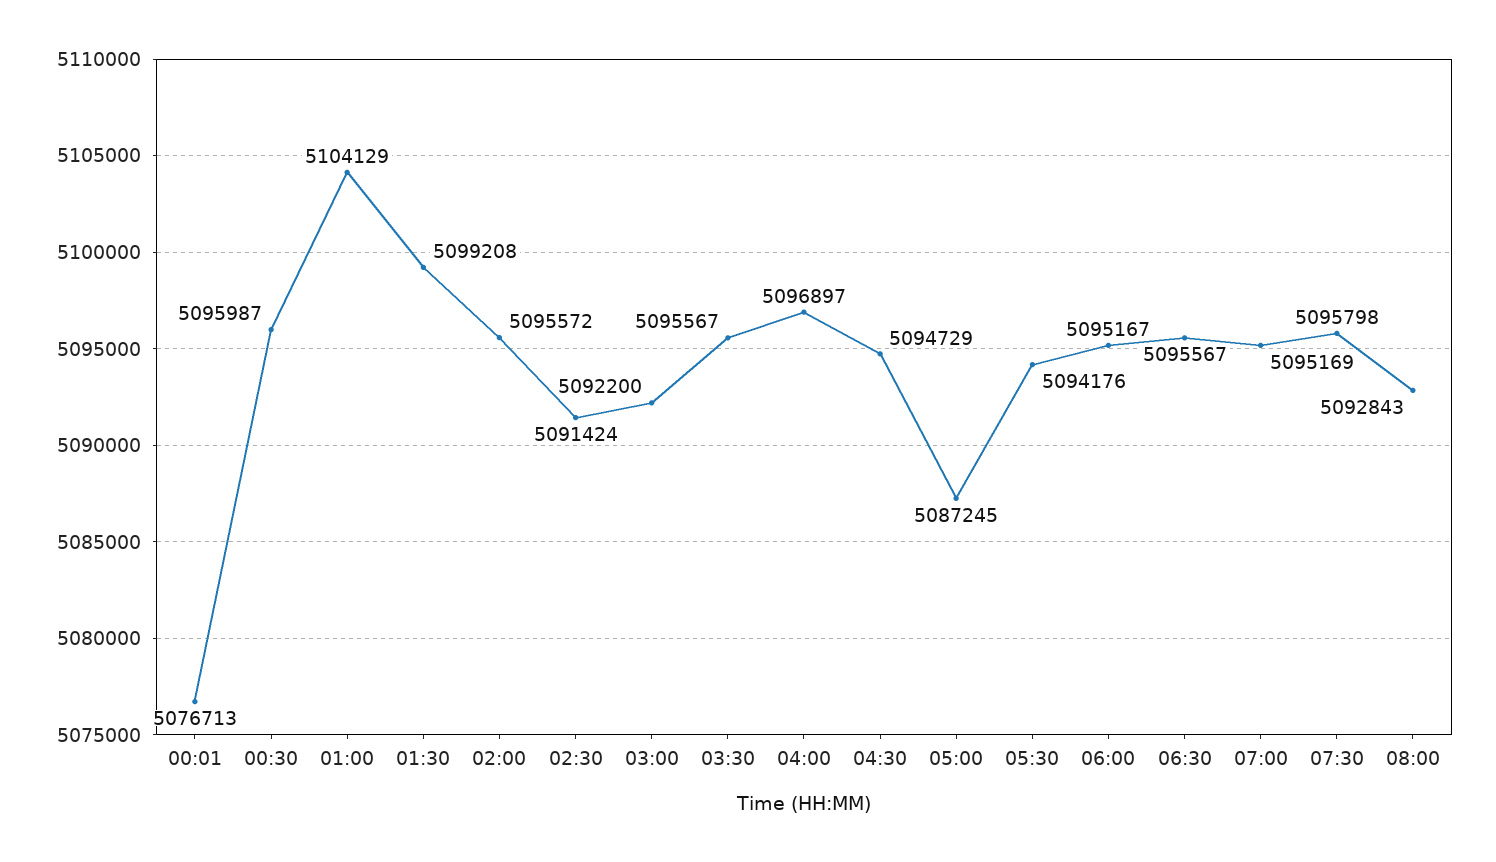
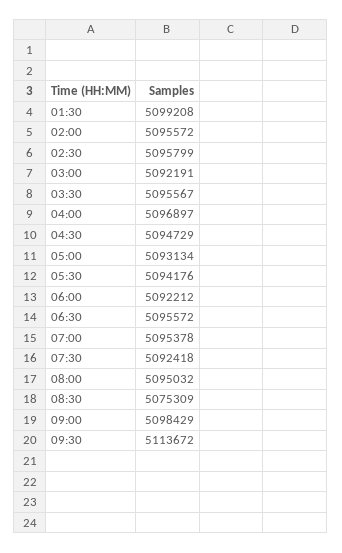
00:01: 5076713 -> none
00:30: 5095987 -> none
01:00: 5104129 -> none
02:30: 5091424 -> 5095799
03:00: 5092200 -> 5092191
05:00: 5087245 -> 5093134
06:00: 5095167 -> 5092212
06:30: 5095567 -> 5095572
07:00: 5095169 -> 5095378
07:30: 5095798 -> 5092418
08:00: 5092843 -> 5095032
08:30: none -> 5075309
09:00: none -> 5098429
09:30: none -> 5113672

